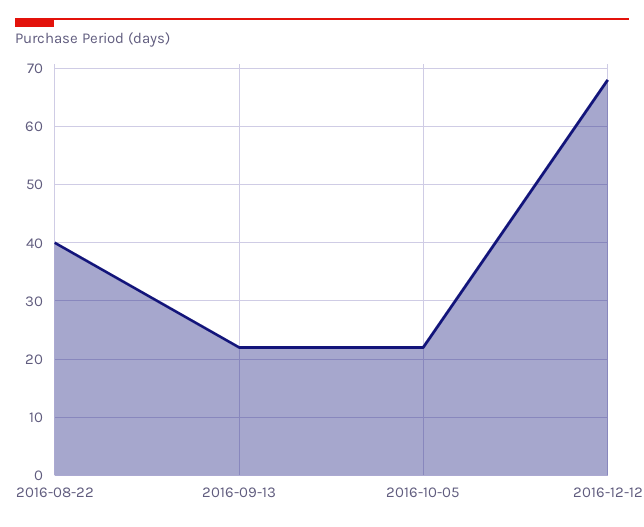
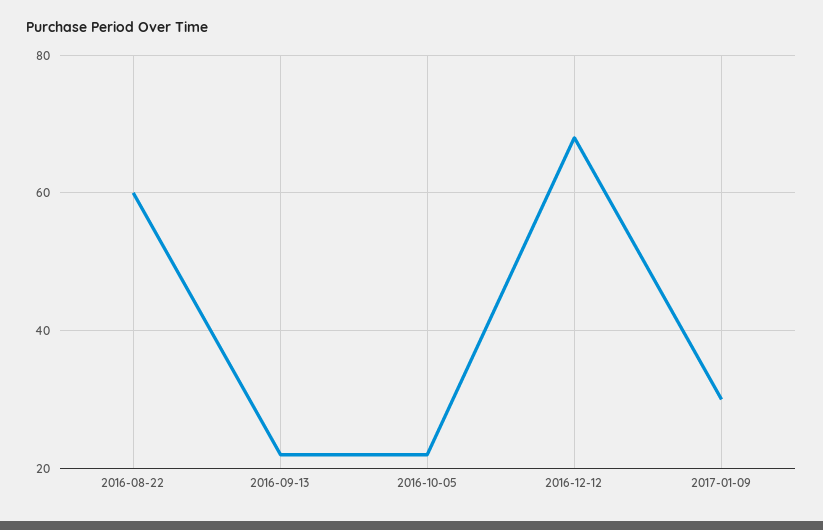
2016-08-22: 40 -> 60
2017-01-09: none -> 30

